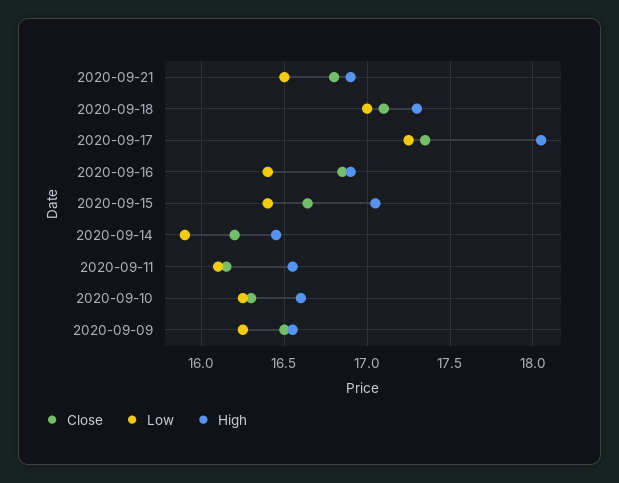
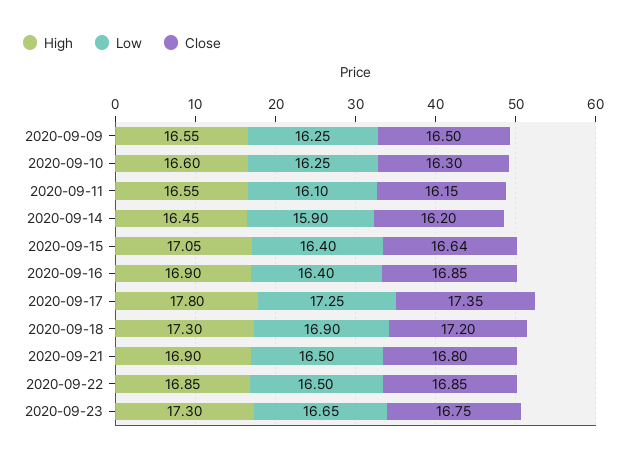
Close, 2020-09-18: 17.1 -> 17.2
Low, 2020-09-18: 17 -> 16.9
High, 2020-09-17: 18.05 -> 17.8
High, 2020-09-22: none -> 16.85
Low, 2020-09-22: none -> 16.5
Close, 2020-09-22: none -> 16.85
High, 2020-09-23: none -> 17.3
Low, 2020-09-23: none -> 16.65
Close, 2020-09-23: none -> 16.75

